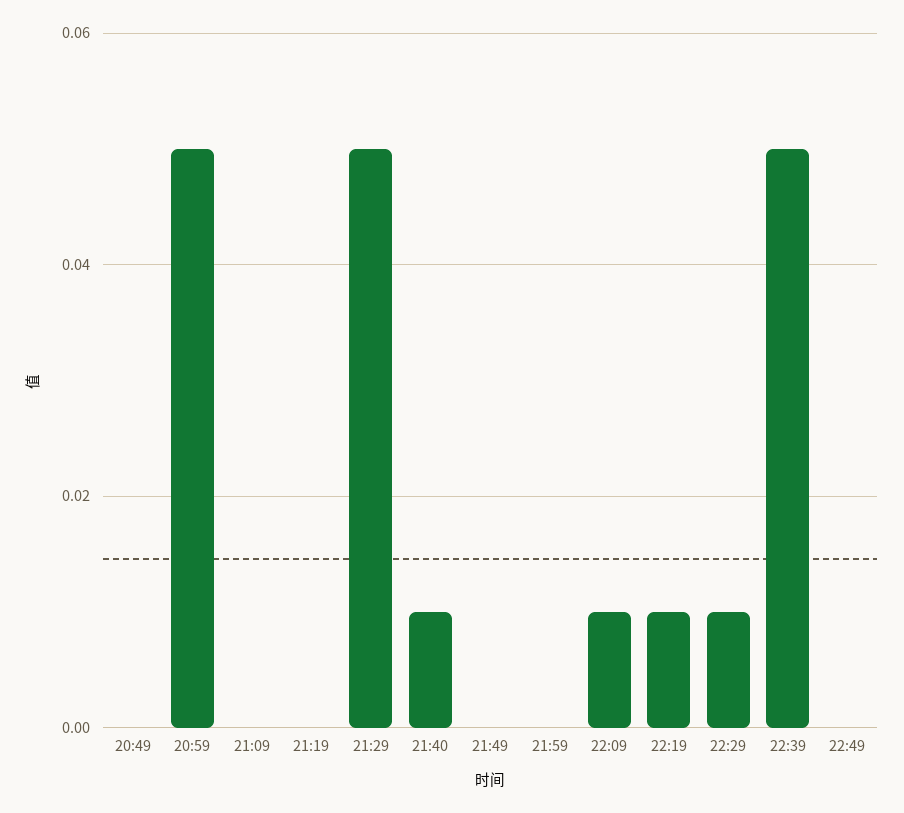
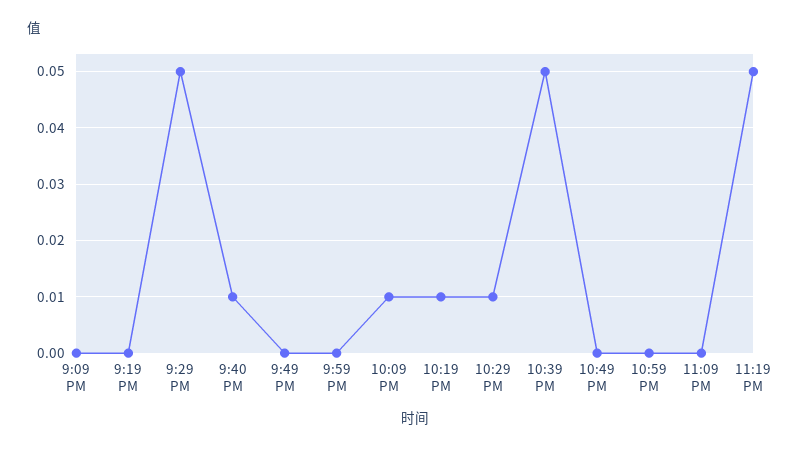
20:49: 0 -> none
20:59: 0.05 -> none
10:59 PM: none -> 0
11:09 PM: none -> 0
11:19 PM: none -> 0.05

